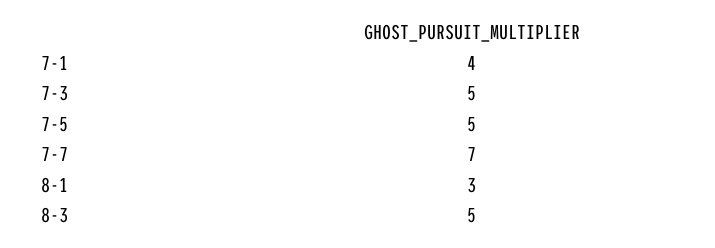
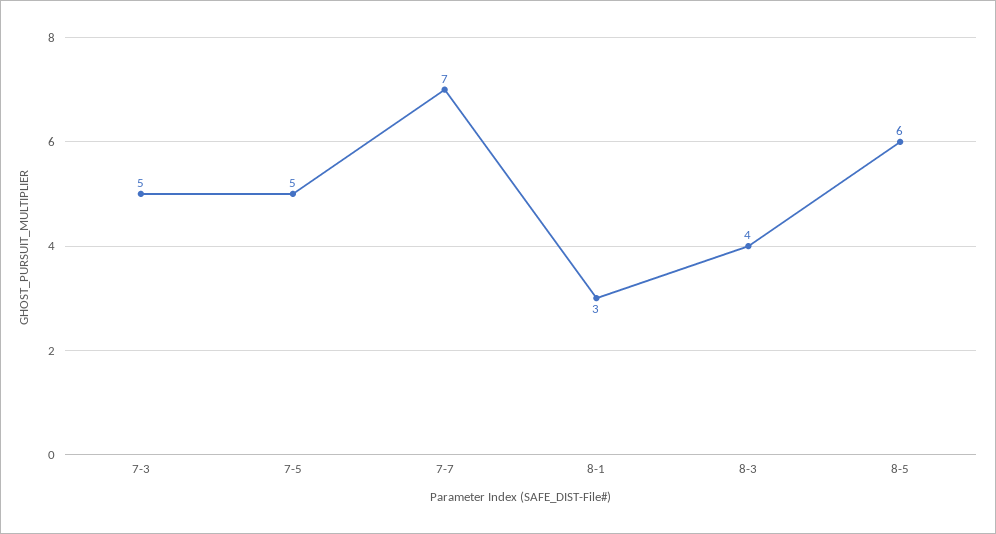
7-1: 4 -> none
8-3: 5 -> 4
8-5: none -> 6

